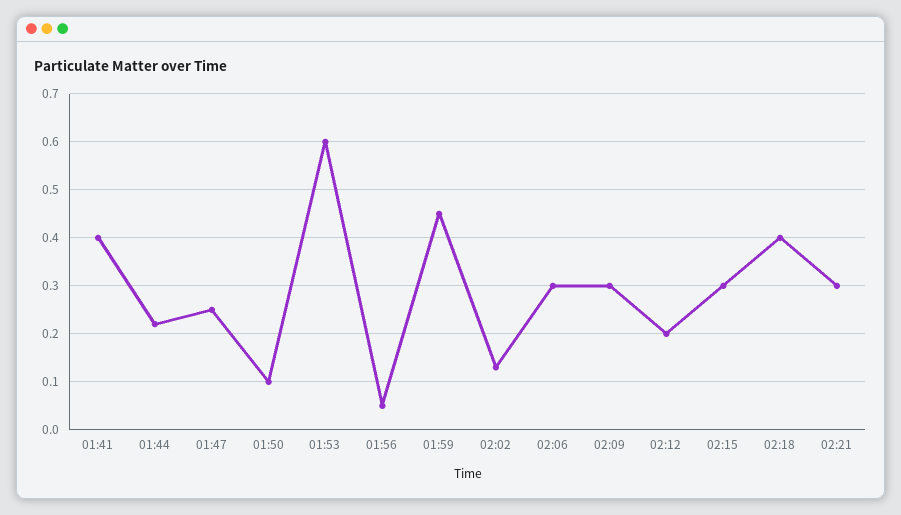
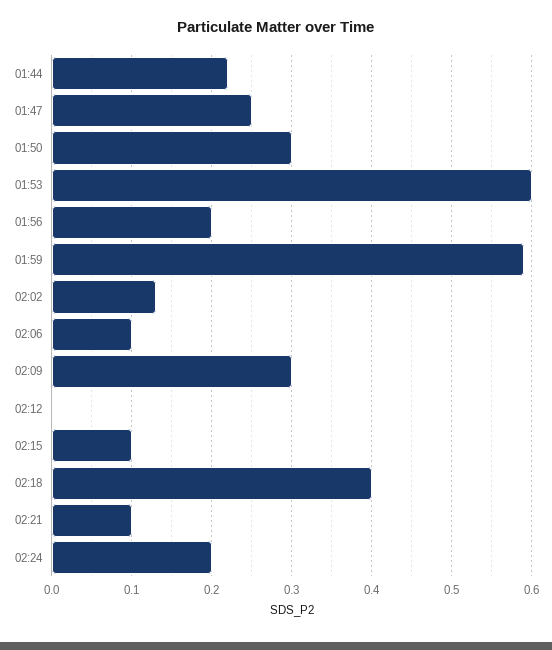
01:41: 0.4 -> none
01:50: 0.1 -> 0.3
01:56: 0.05 -> 0.2
01:59: 0.45 -> 0.59
02:06: 0.3 -> 0.1
02:12: 0.2 -> 0
02:15: 0.3 -> 0.1
02:21: 0.3 -> 0.1
02:24: none -> 0.2

